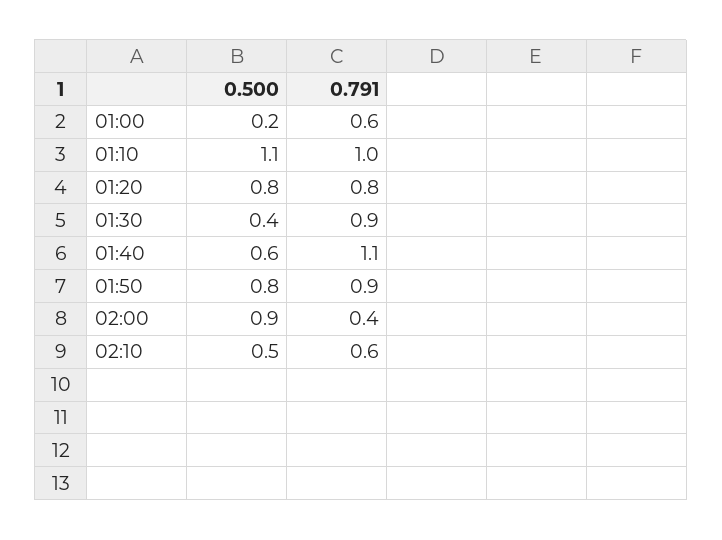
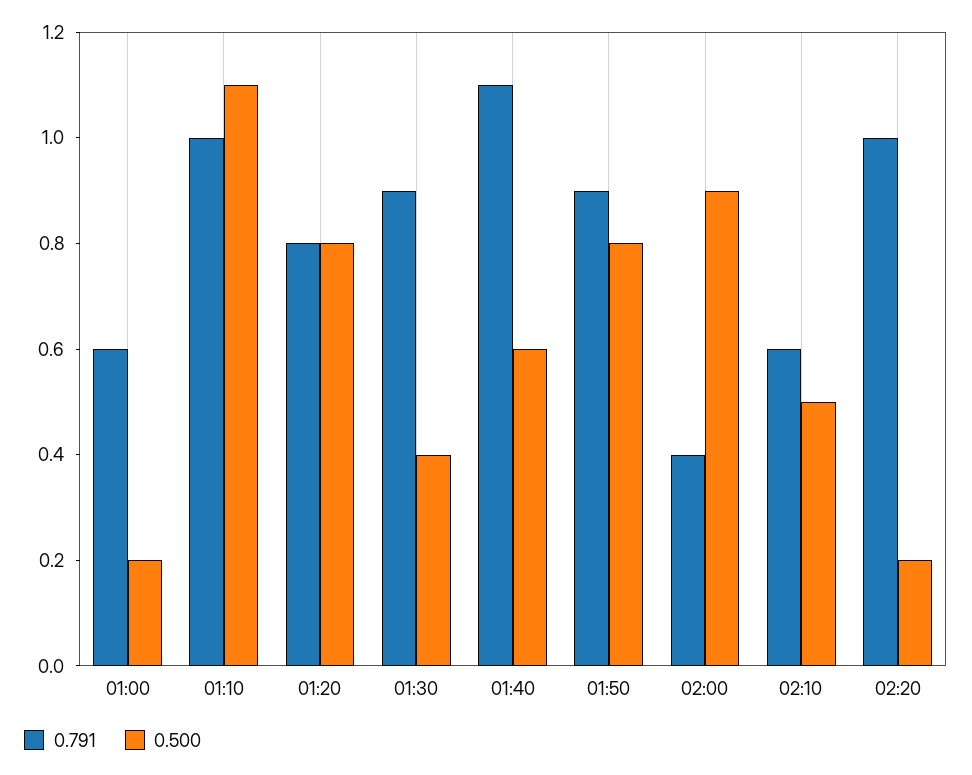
0.791, 02:20: none -> 1
0.500, 02:20: none -> 0.2

